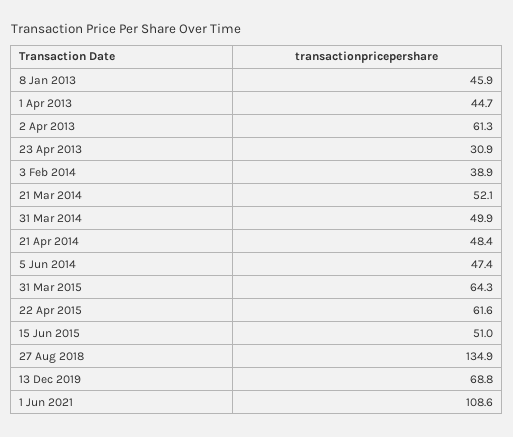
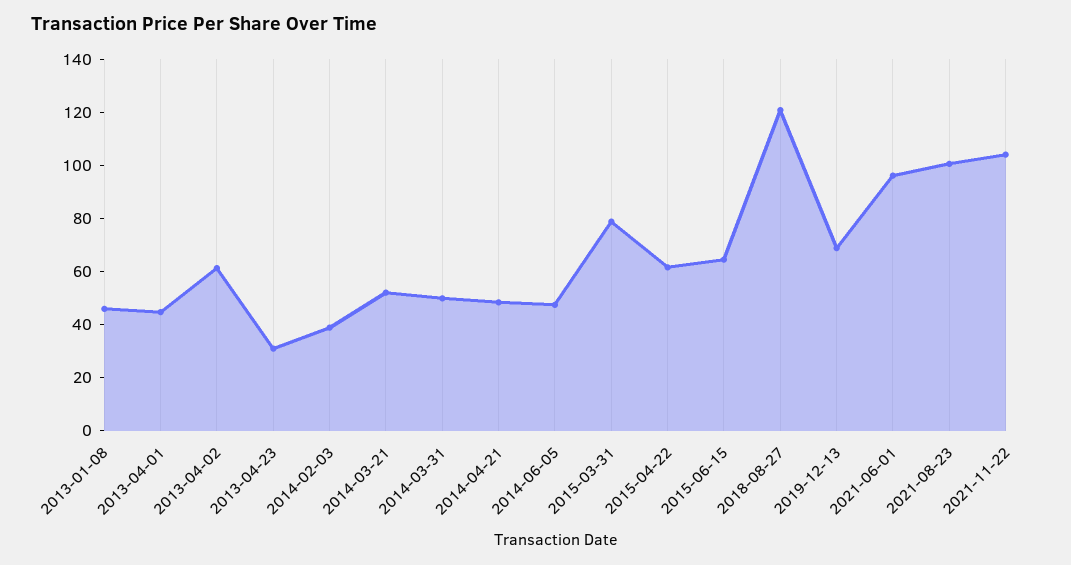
31 Mar 2015: 64.3 -> 80
15 Jun 2015: 51 -> 65
27 Aug 2018: 134.9 -> 120
1 Jun 2021: 108.6 -> 95
2021-08-23: none -> 100
2021-11-22: none -> 105

